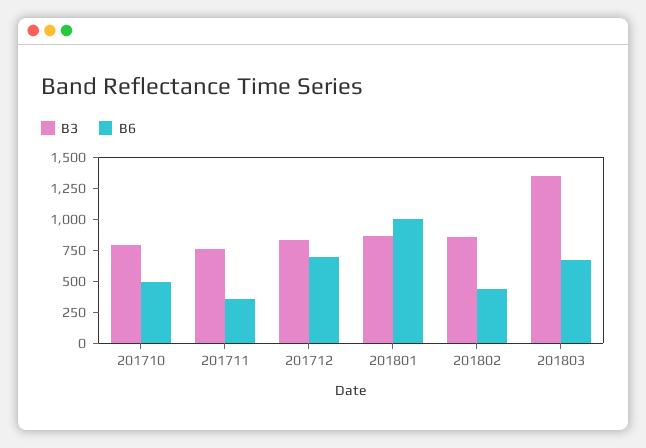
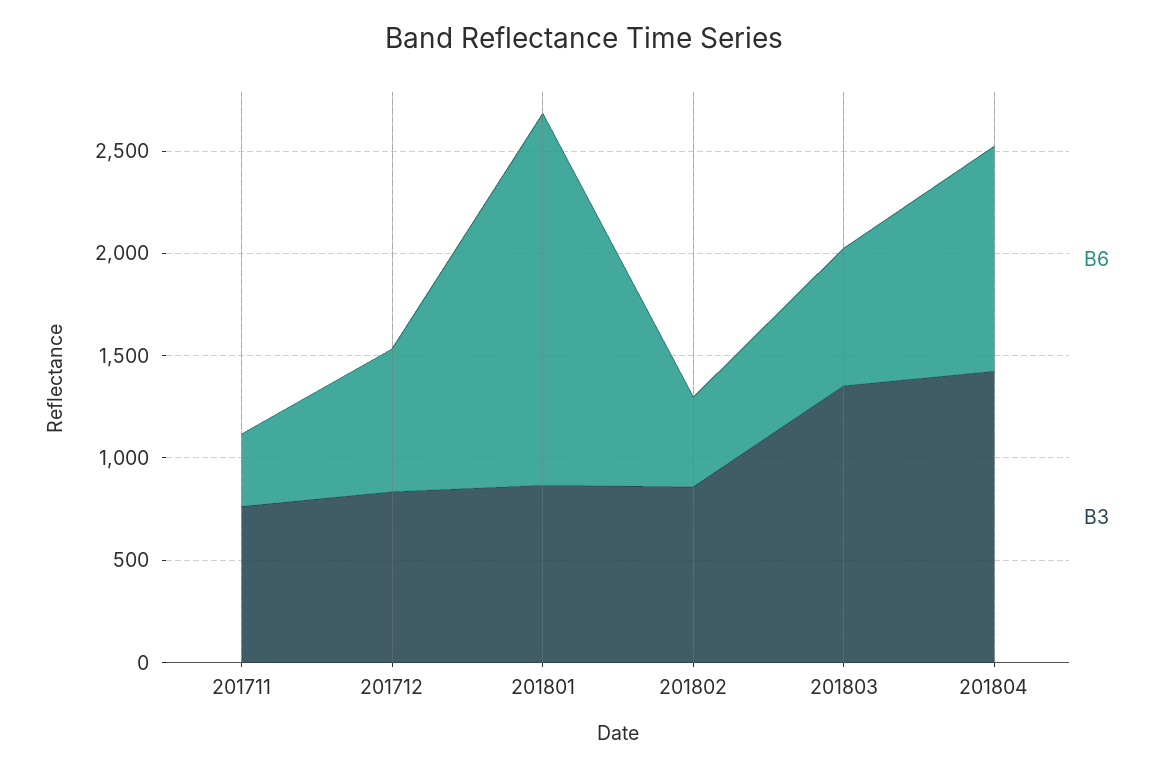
B3, 201710: 750 -> none
B6, 201710: 500 -> none
B6, 201801: 1000 -> 1800
B6, 201804: none -> 1100
B3, 201804: none -> 1400

